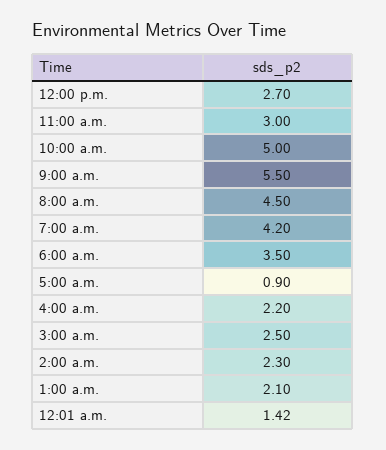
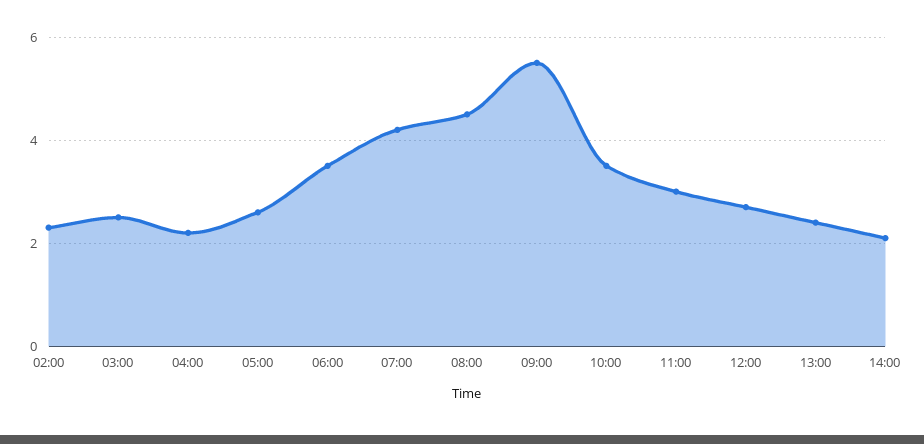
10:00 a.m.: 5 -> 3.5
5:00 a.m.: 0.9 -> 2.5
1:00 a.m.: 2.1 -> none
12:01 a.m.: 1.42 -> none
13:00: none -> 2.5
14:00: none -> 2

